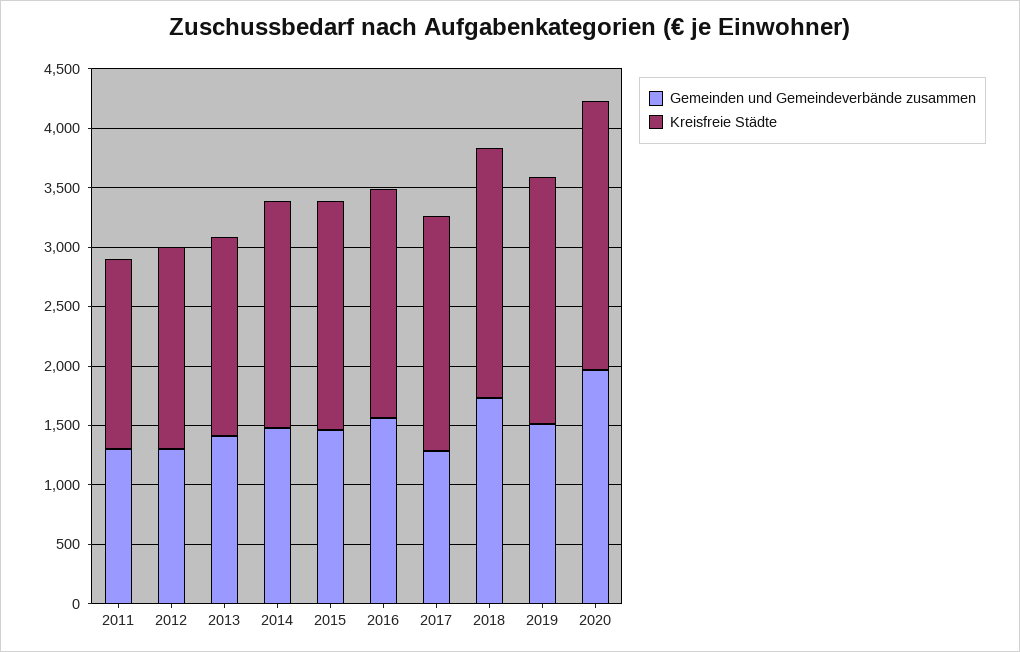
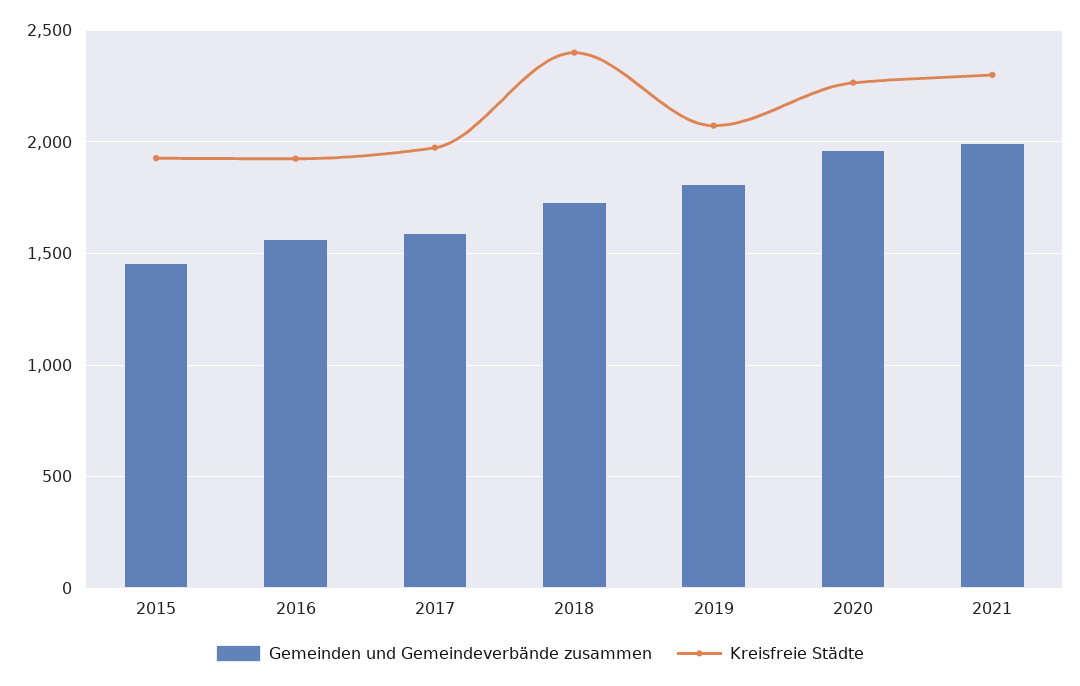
Gemeinden und Gemeindeverbände zusammen, 2011: 1300 -> none
Kreisfreie Städte, 2011: 1600 -> none
Gemeinden und Gemeindeverbände zusammen, 2012: 1300 -> none
Kreisfreie Städte, 2012: 1700 -> none
Gemeinden und Gemeindeverbände zusammen, 2013: 1400 -> none
Kreisfreie Städte, 2013: 1700 -> none
Gemeinden und Gemeindeverbände zusammen, 2014: 1500 -> none
Kreisfreie Städte, 2014: 1900 -> none
Gemeinden und Gemeindeverbände zusammen, 2017: 1300 -> 1600
Kreisfreie Städte, 2018: 2100 -> 2400
Gemeinden und Gemeindeverbände zusammen, 2019: 1500 -> 1800
Gemeinden und Gemeindeverbände zusammen, 2021: none -> 2000
Kreisfreie Städte, 2021: none -> 2300

